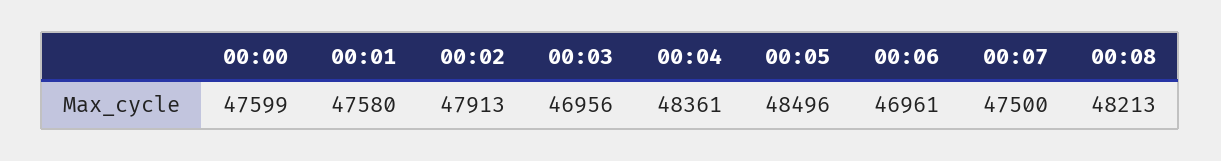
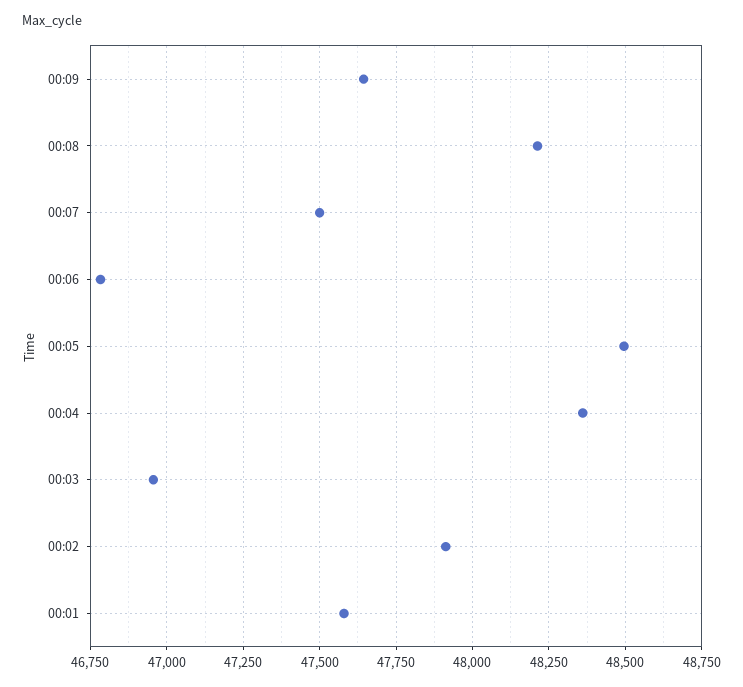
00:00: 47599 -> none
00:06: 46961 -> 46775
00:09: none -> 47650

